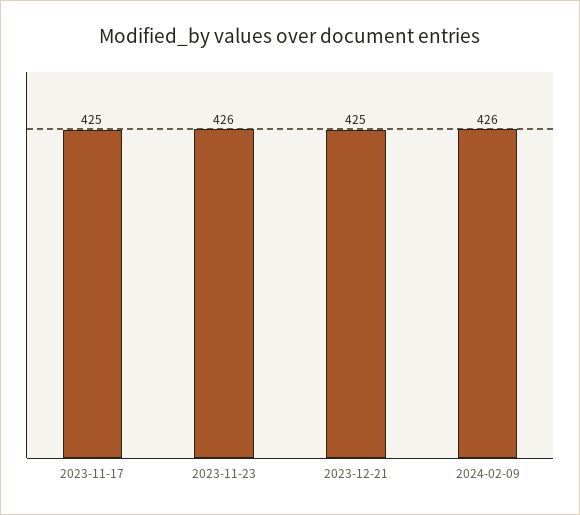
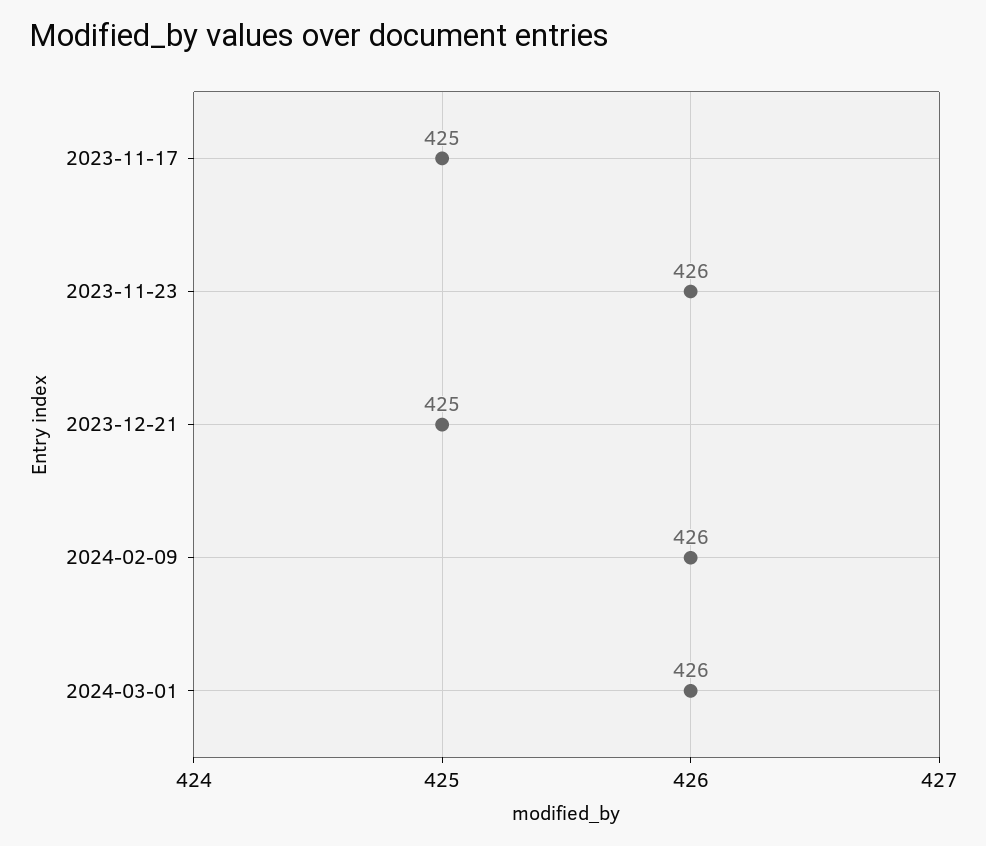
2024-03-01: none -> 426

